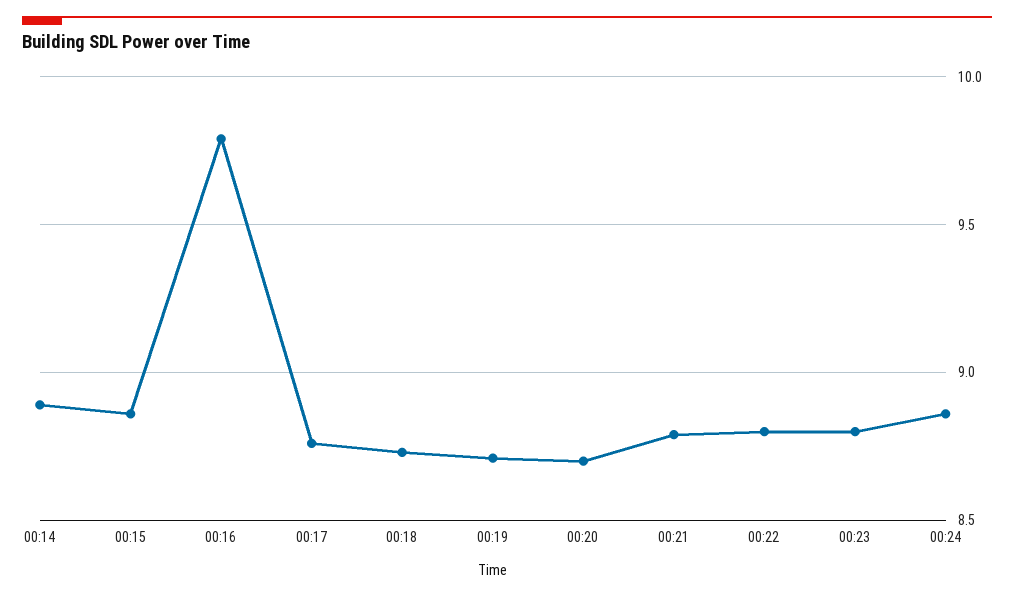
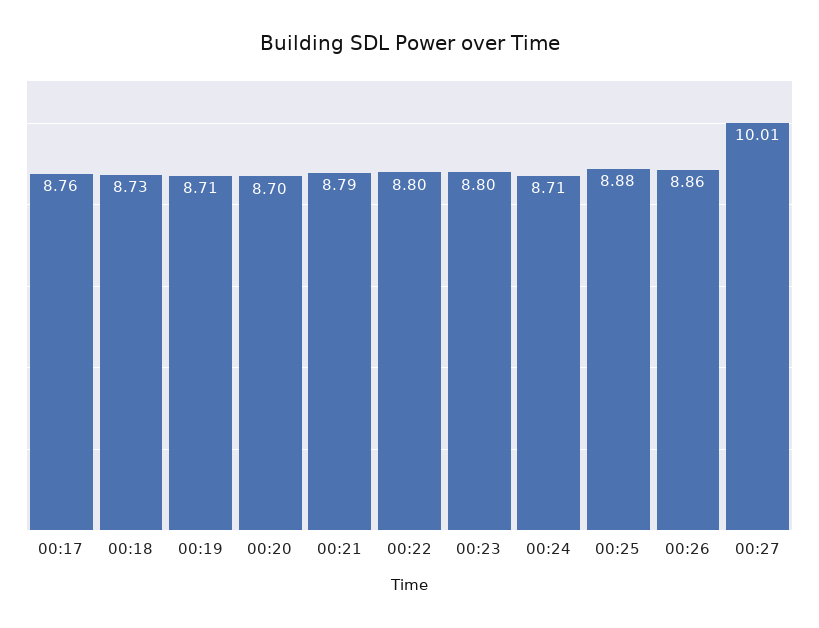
00:14: 8.9 -> none
00:15: 8.85 -> none
00:16: 9.8 -> none
00:24: 8.85 -> 8.71
00:25: none -> 8.88
00:26: none -> 8.86
00:27: none -> 10.01

